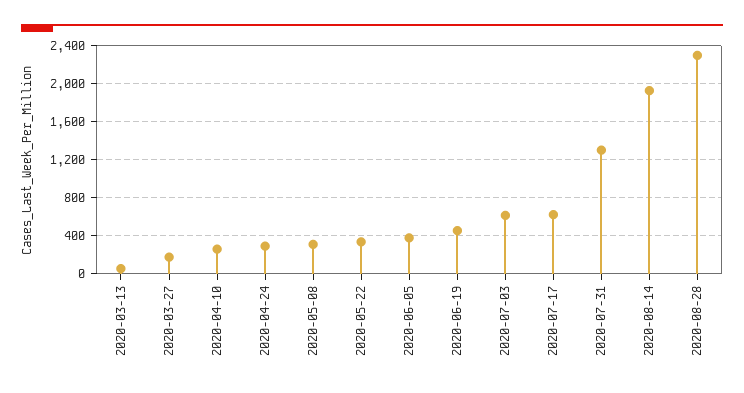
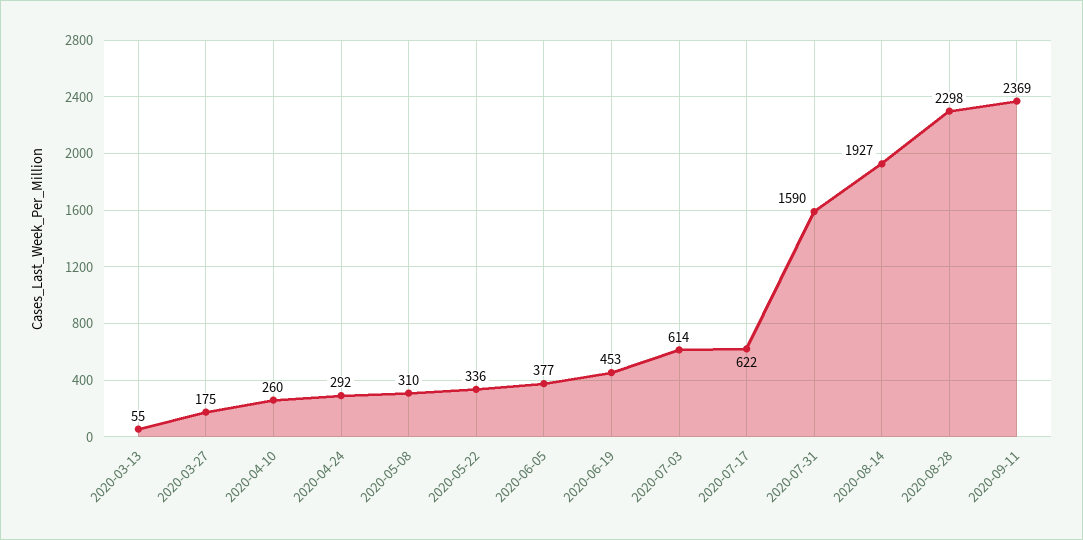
2020-07-31: 1300 -> 1590
2020-09-11: none -> 2369

